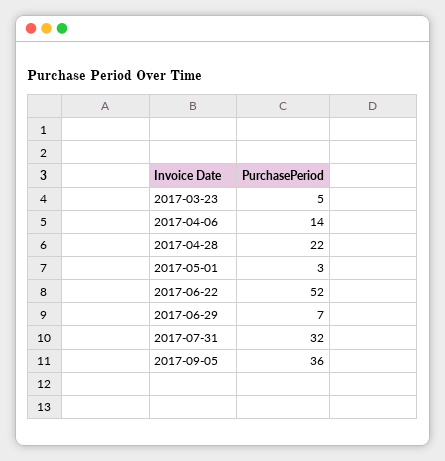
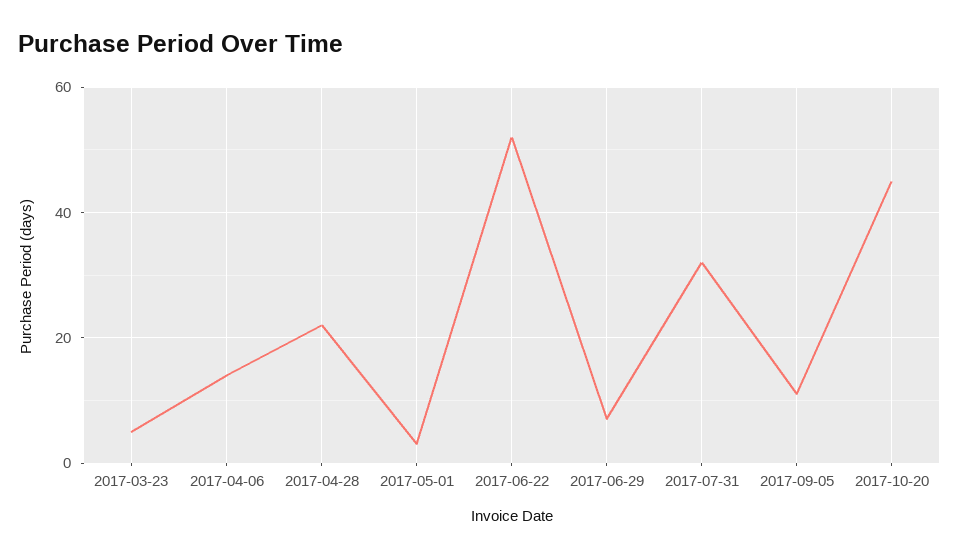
2017-09-05: 36 -> 10
2017-10-20: none -> 45

